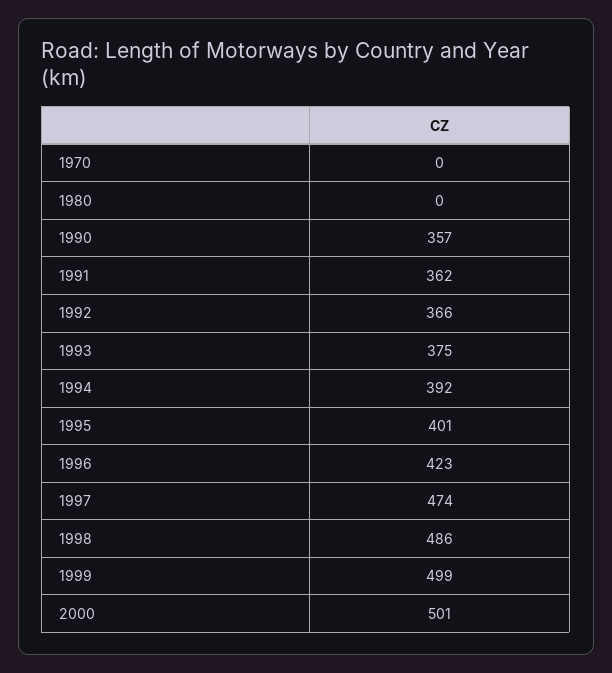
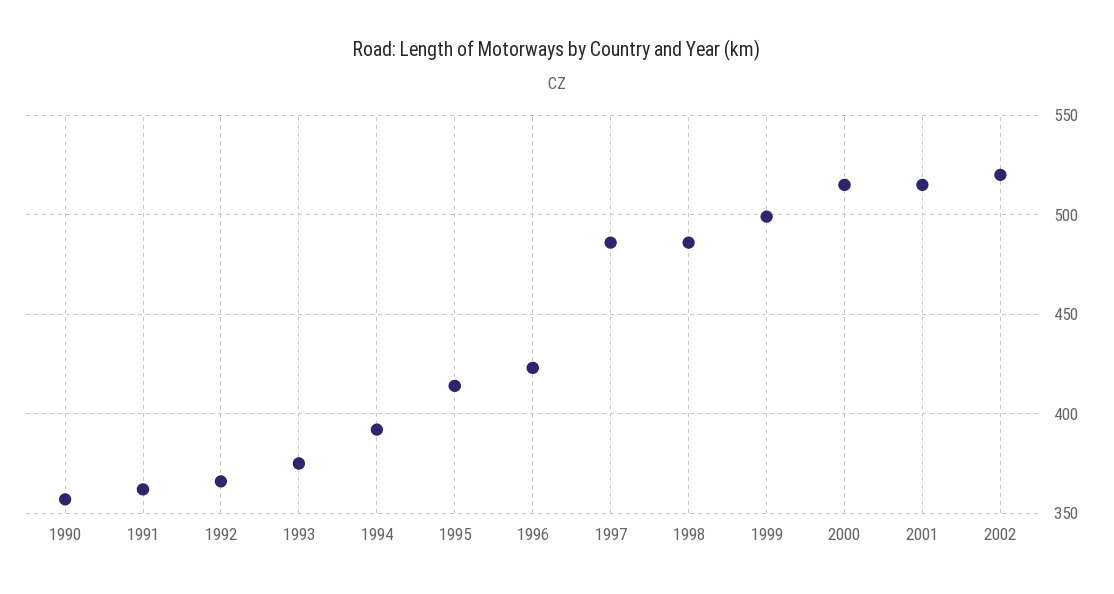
1970: 0 -> none
1980: 0 -> none
1995: 401 -> 415
1997: 474 -> 485
2000: 501 -> 515
2001: none -> 515
2002: none -> 520

